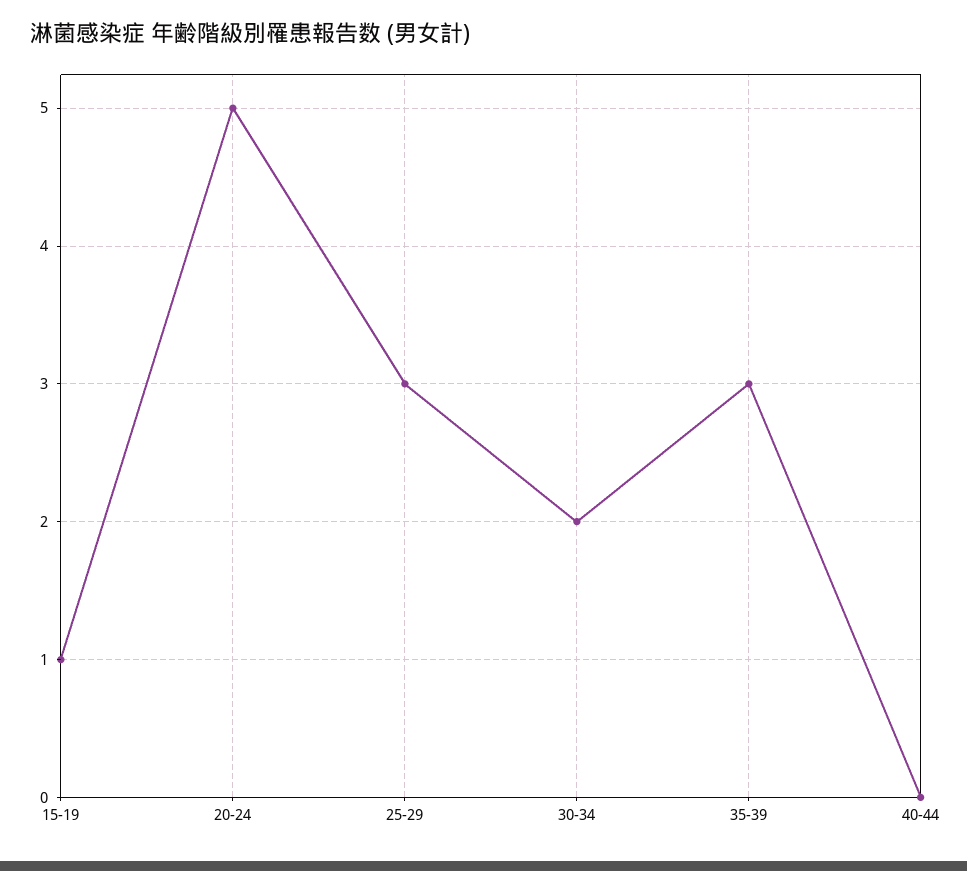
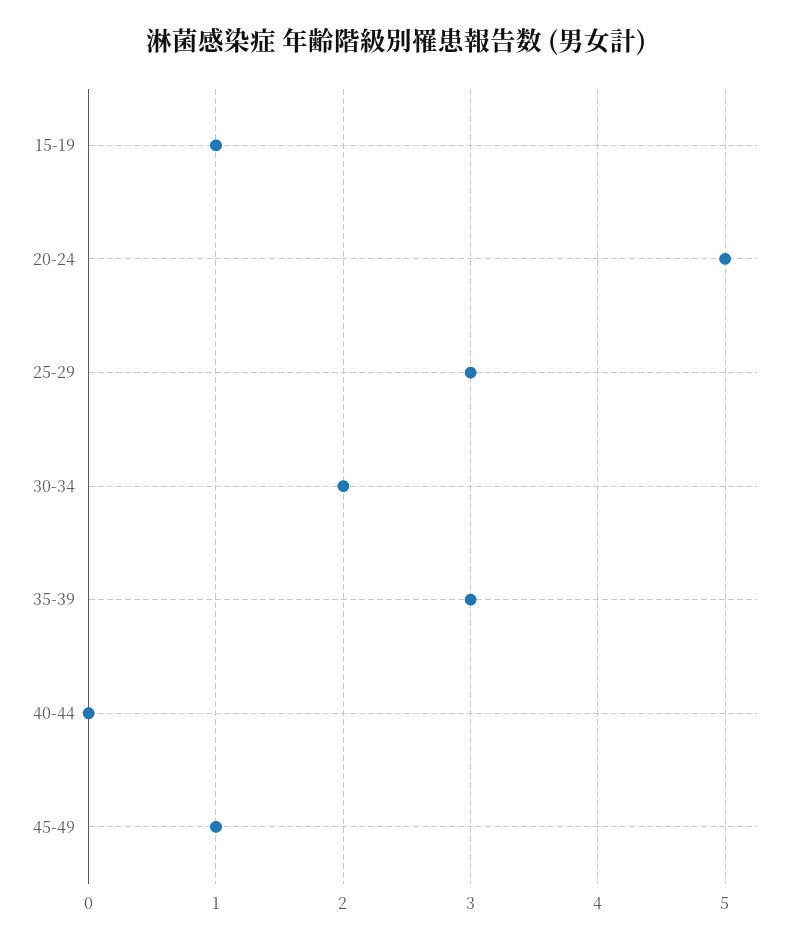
45-49: none -> 1

